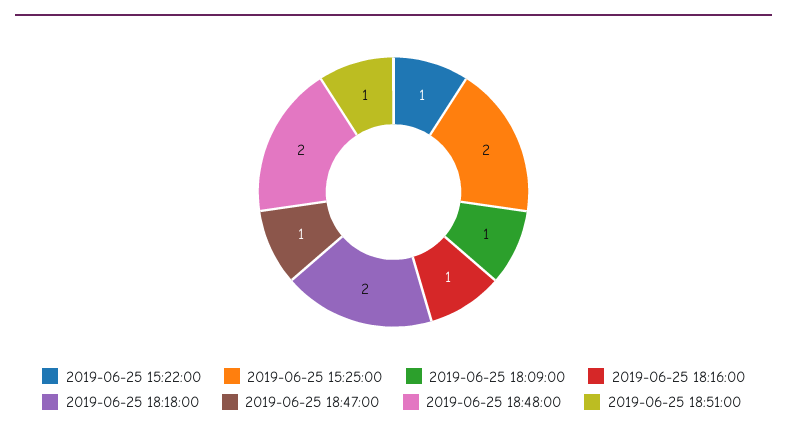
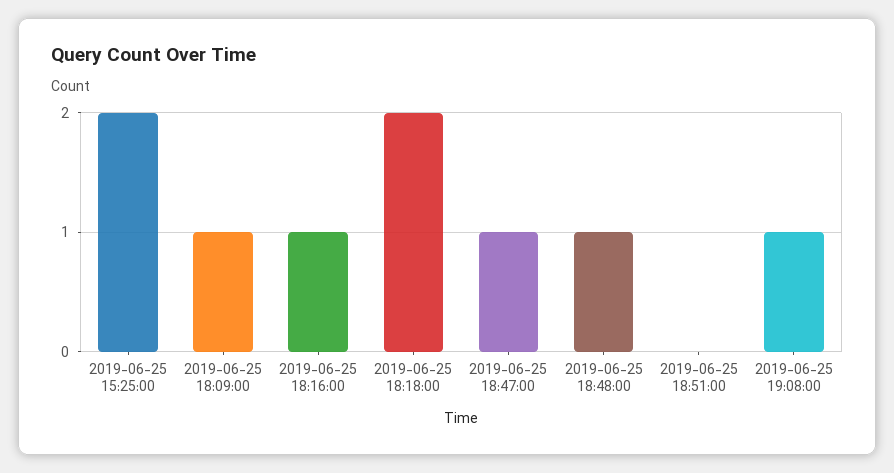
2019-06-25 15:22:00: 1 -> none
2019-06-25 18:48:00: 2 -> 1
2019-06-25 18:51:00: 1 -> 0
2019-06-25 19:08:00: none -> 1

